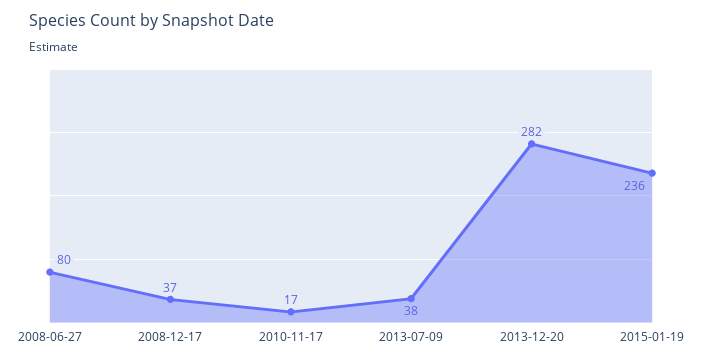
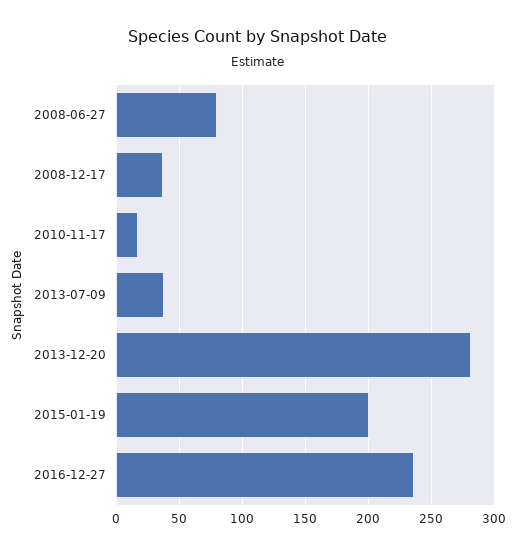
2015-01-19: 236 -> 200
2016-12-27: none -> 235

